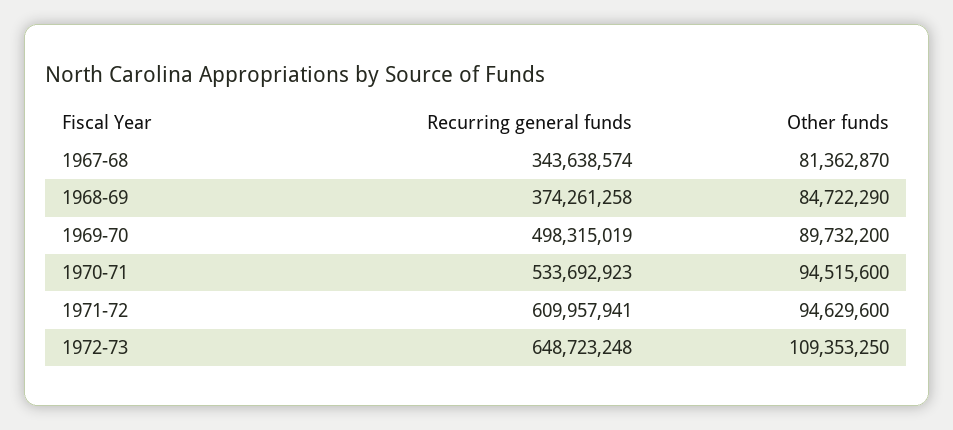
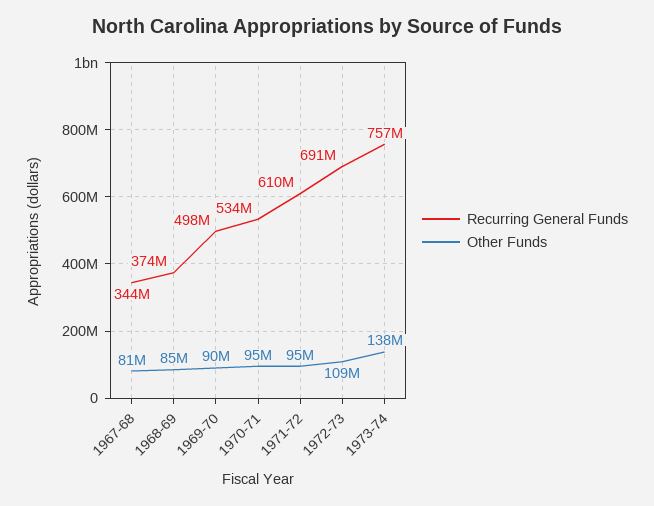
Recurring general funds, 1972-73: 648723248 -> 691000000
Recurring general funds, 1973-74: none -> 757000000
Other funds, 1973-74: none -> 138000000

